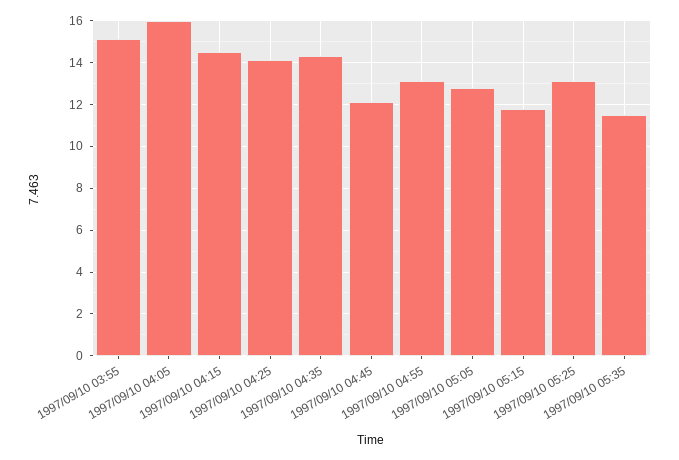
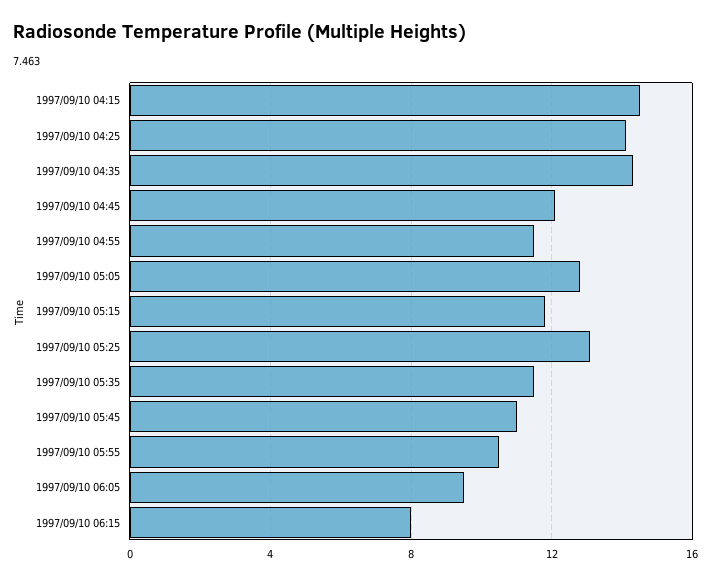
1997/09/10 03:55: 15 -> none
1997/09/10 04:05: 16 -> none
1997/09/10 04:55: 13 -> 11.5
1997/09/10 05:45: none -> 11
1997/09/10 05:55: none -> 10.5
1997/09/10 06:05: none -> 9.5
1997/09/10 06:15: none -> 8

